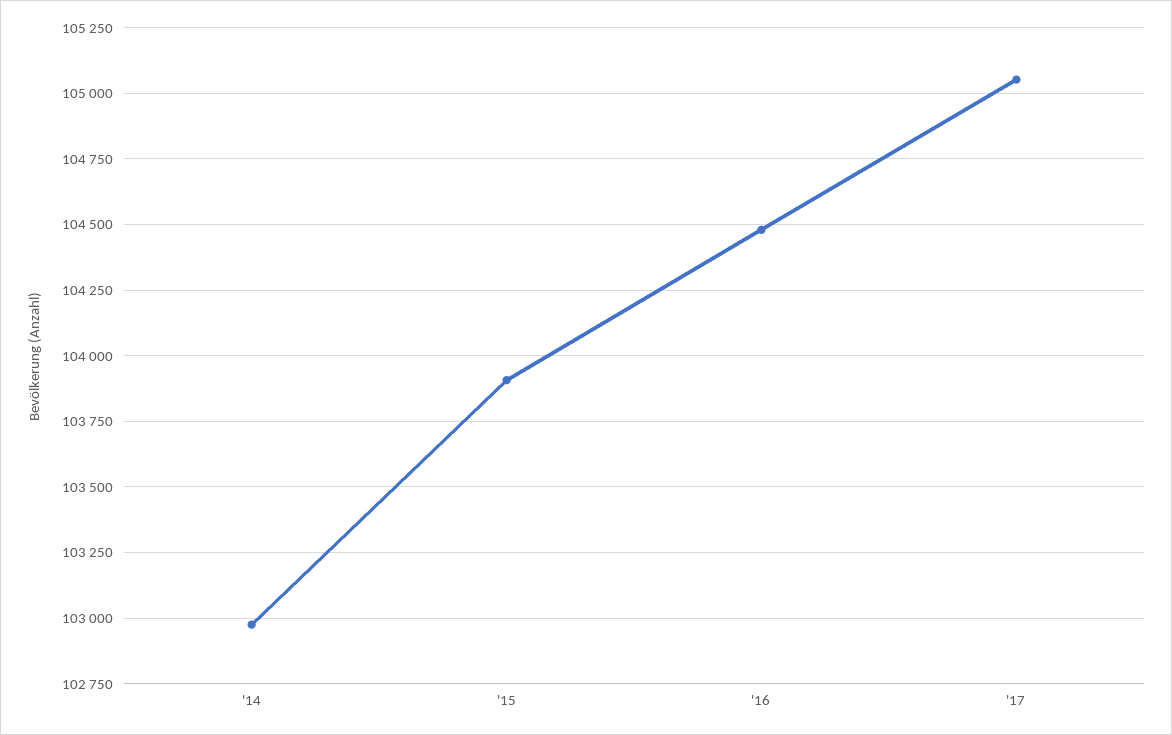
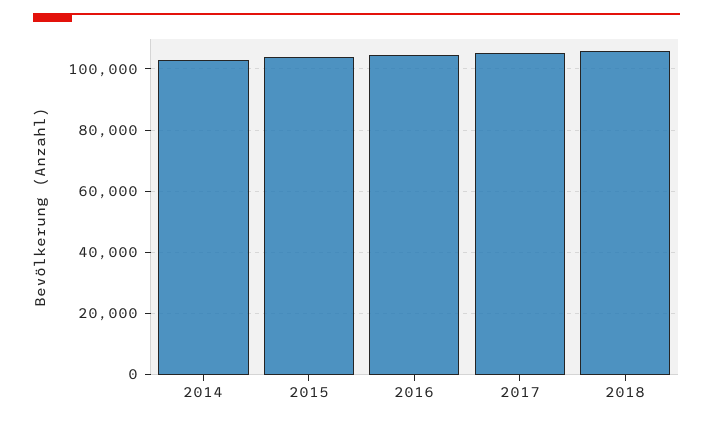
2018: none -> 106000

